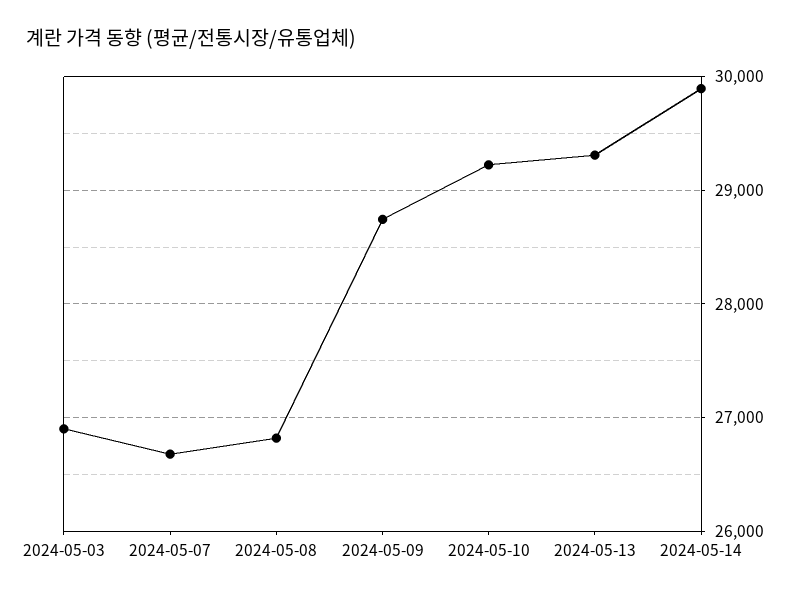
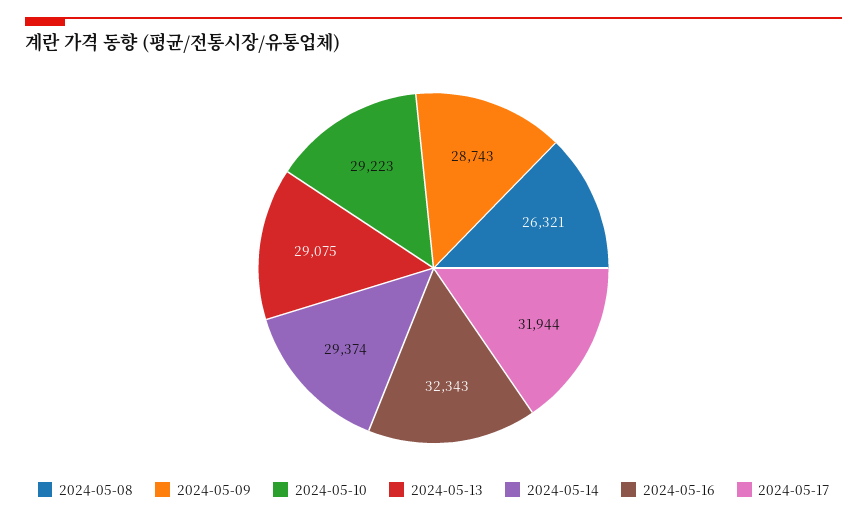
2024-05-03: 26900 -> none
2024-05-07: 26700 -> none
2024-05-08: 26800 -> 26321
2024-05-13: 29300 -> 29075
2024-05-14: 29900 -> 29374
2024-05-16: none -> 32343
2024-05-17: none -> 31944

